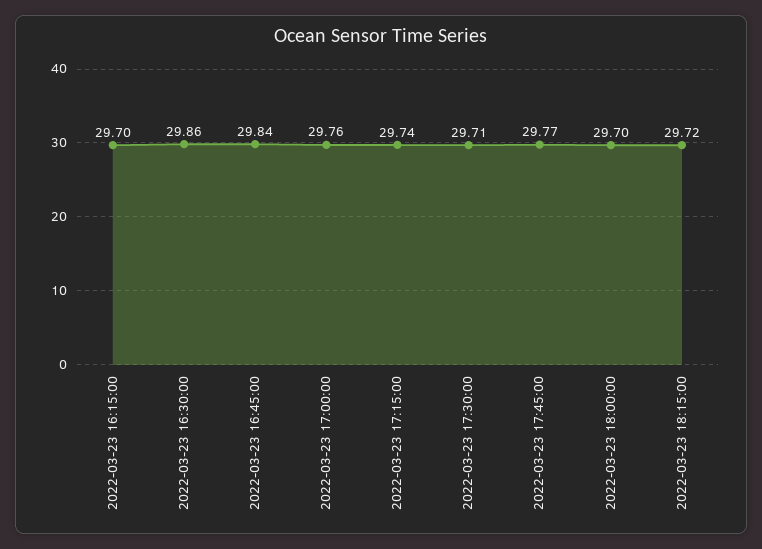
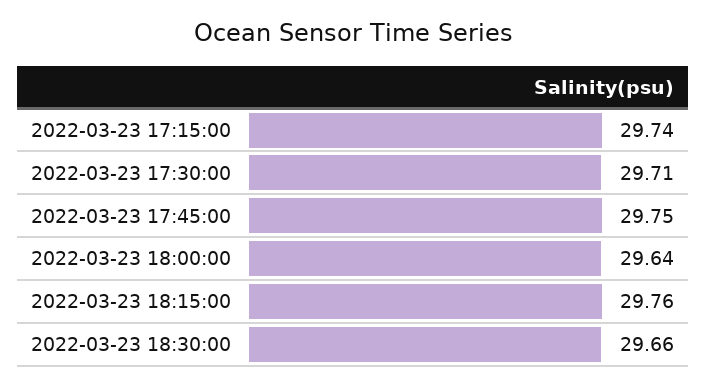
2022-03-23 16:15:00: 29.7 -> none
2022-03-23 16:30:00: 29.86 -> none
2022-03-23 16:45:00: 29.84 -> none
2022-03-23 17:00:00: 29.76 -> none
2022-03-23 17:45:00: 29.77 -> 29.75
2022-03-23 18:00:00: 29.7 -> 29.64
2022-03-23 18:15:00: 29.72 -> 29.76
2022-03-23 18:30:00: none -> 29.66

